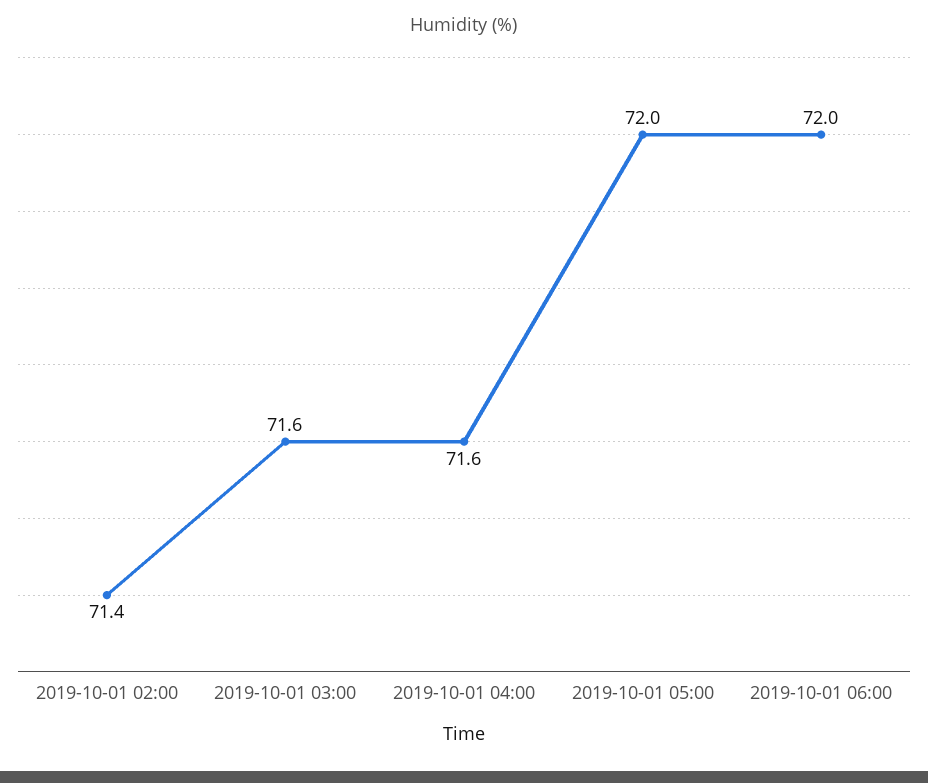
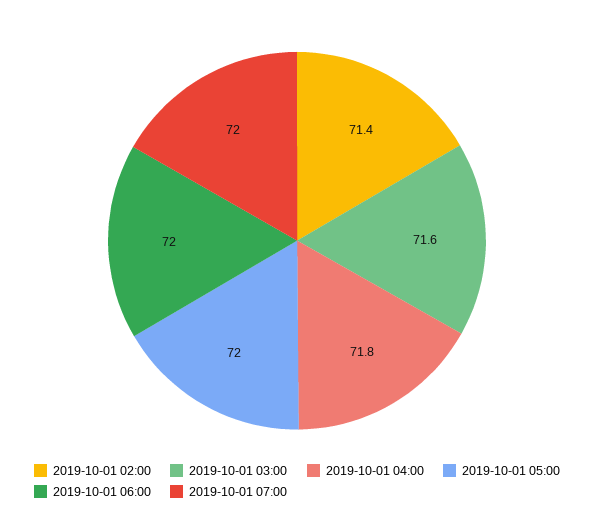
2019-10-01 04:00: 71.6 -> 71.8
2019-10-01 07:00: none -> 72

